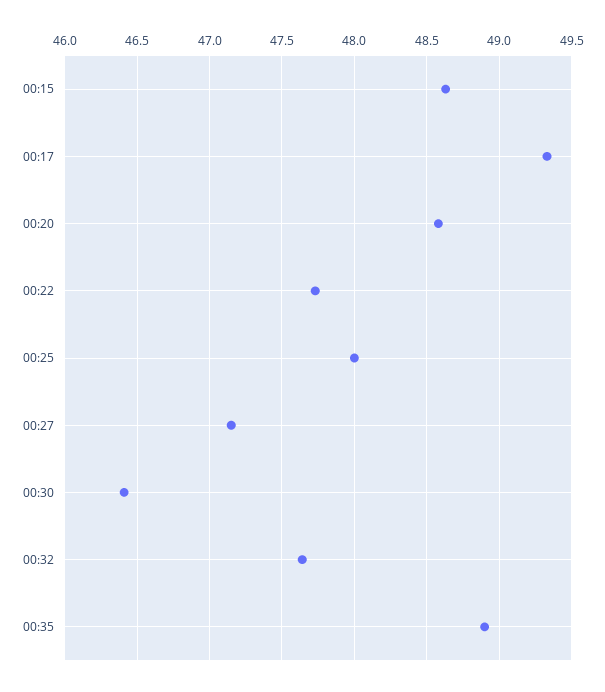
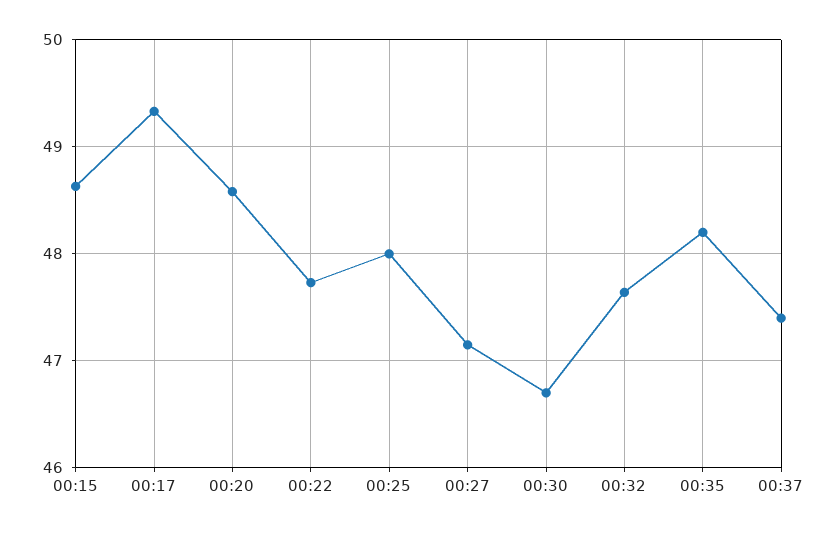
00:30: 46.4 -> 46.7
00:35: 48.9 -> 48.2
00:37: none -> 47.4

